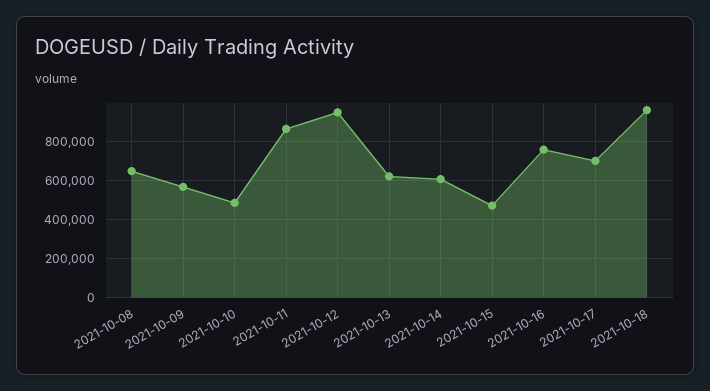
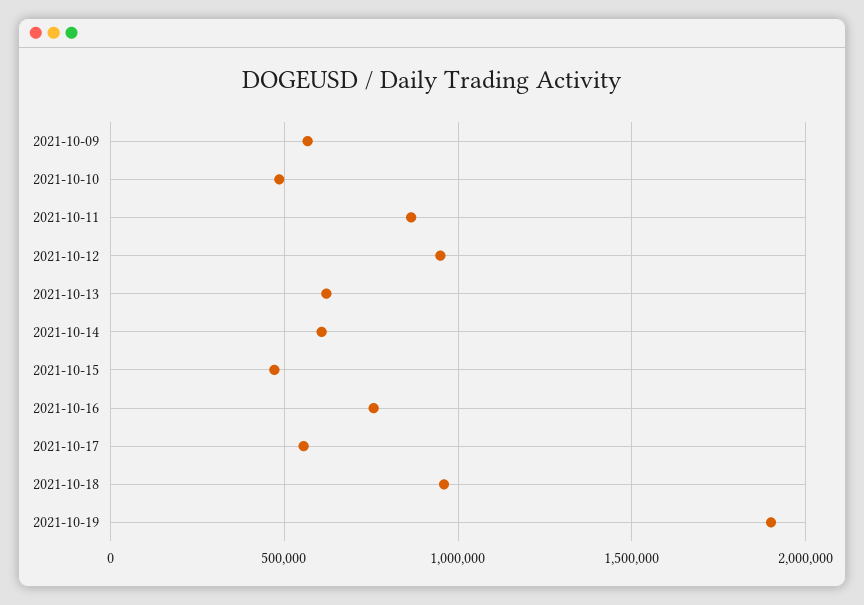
2021-10-08: 650000 -> none
2021-10-17: 700000 -> 550000
2021-10-19: none -> 1900000

